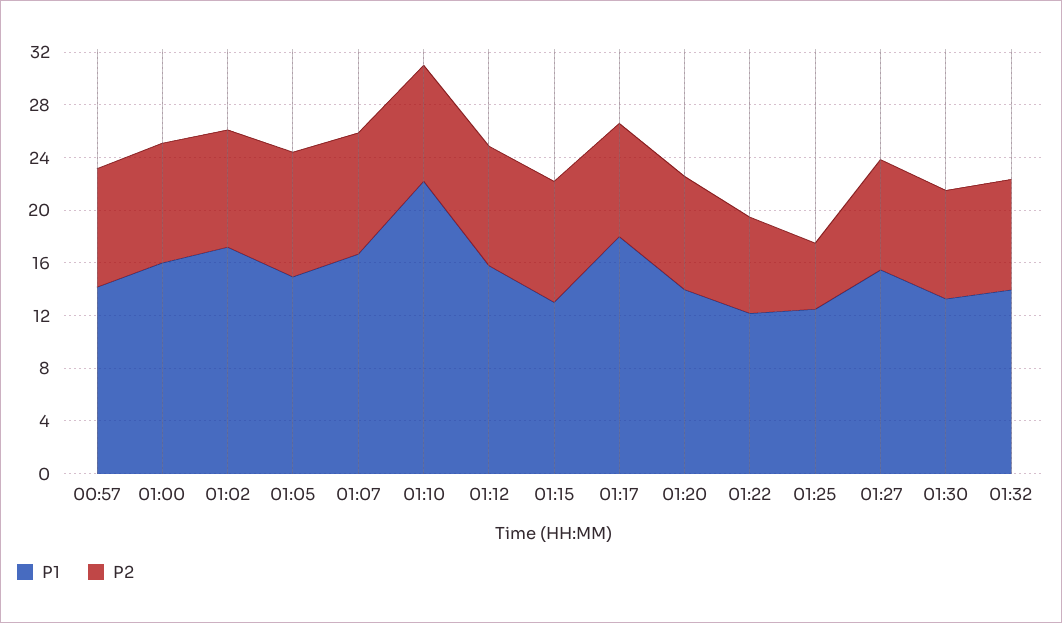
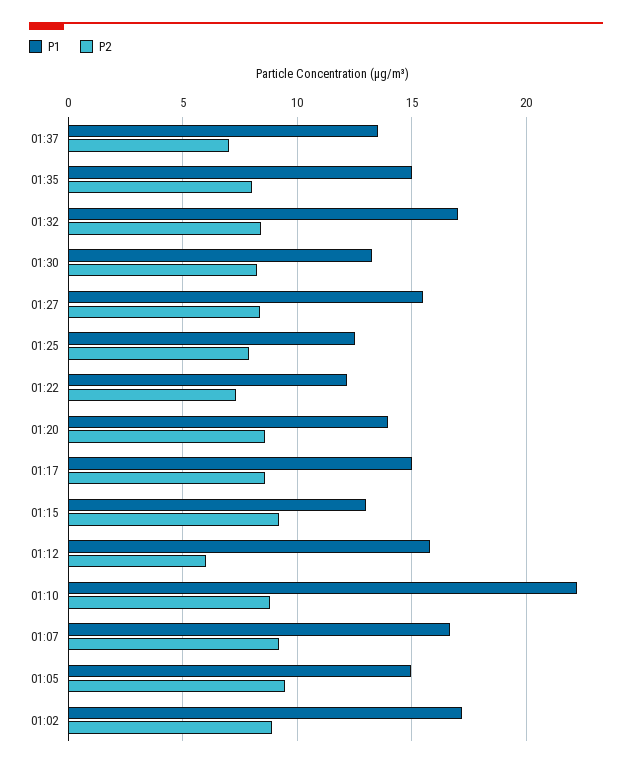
P1, 00:57: 14 -> none
P2, 00:57: 9 -> none
P1, 01:00: 16 -> none
P2, 01:00: 9 -> none
P2, 01:12: 9 -> 6
P1, 01:17: 18 -> 15
P2, 01:25: 5 -> 8
P1, 01:32: 14 -> 17
P1, 01:37: none -> 13.5
P2, 01:37: none -> 7
P1, 01:35: none -> 15
P2, 01:35: none -> 8

